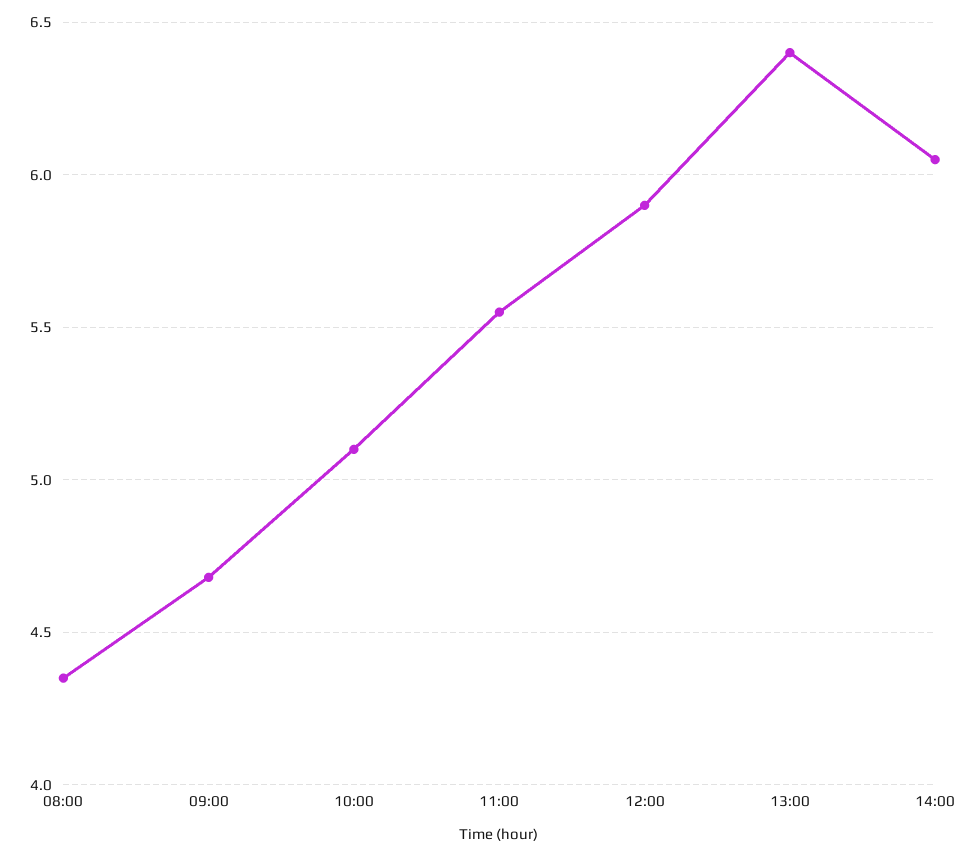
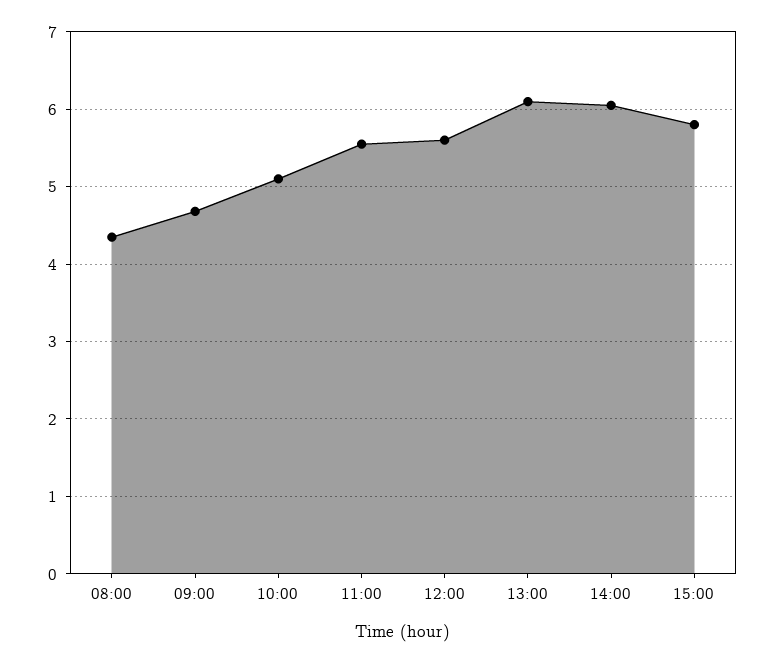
12:00: 5.9 -> 5.6
13:00: 6.4 -> 6.1
15:00: none -> 5.8

